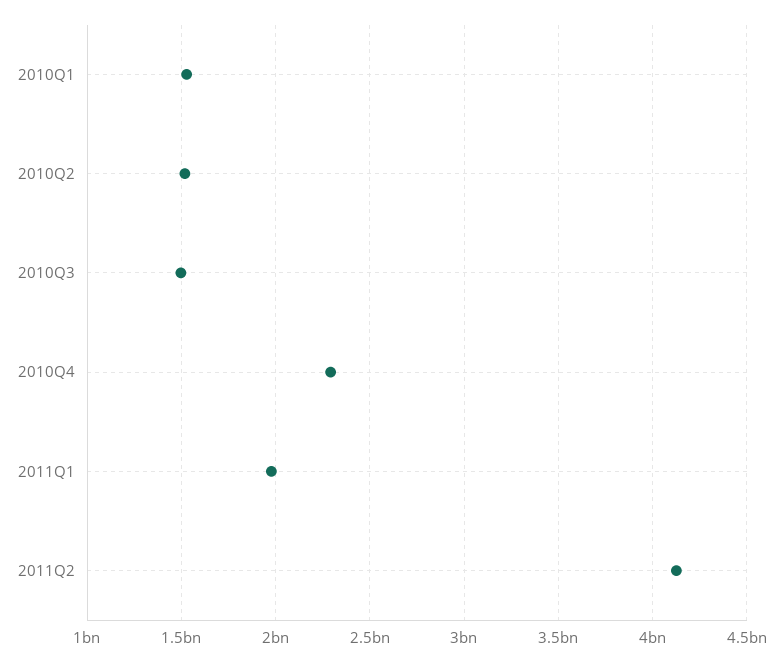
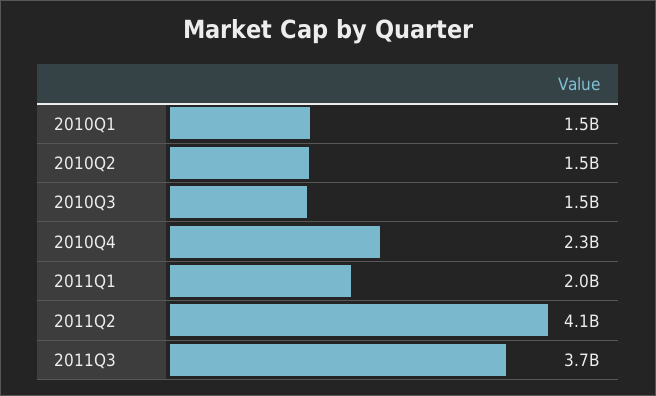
2011Q3: none -> 3700000000

